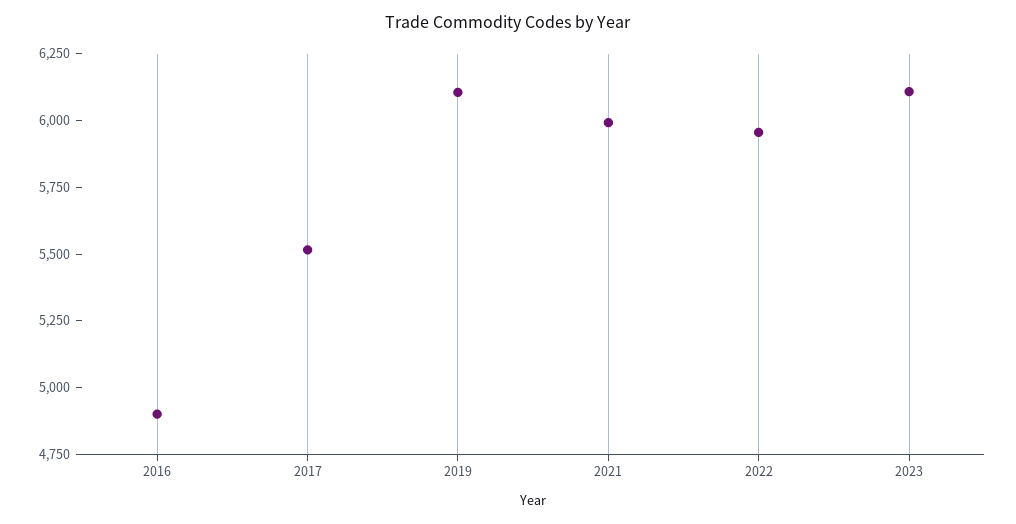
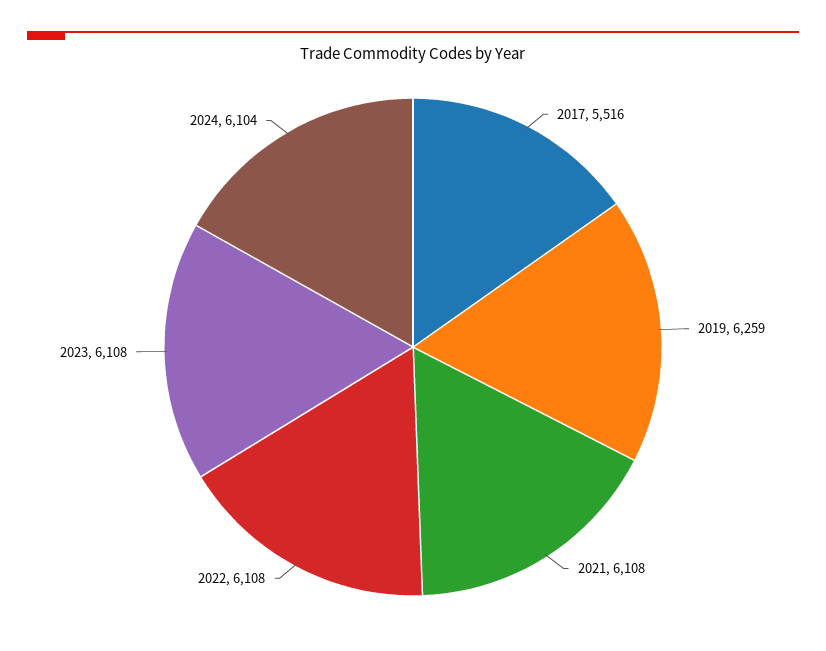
2016: 4900 -> none
2019: 6100 -> 6259
2021: 6000 -> 6108
2022: 5950 -> 6108
2024: none -> 6104

